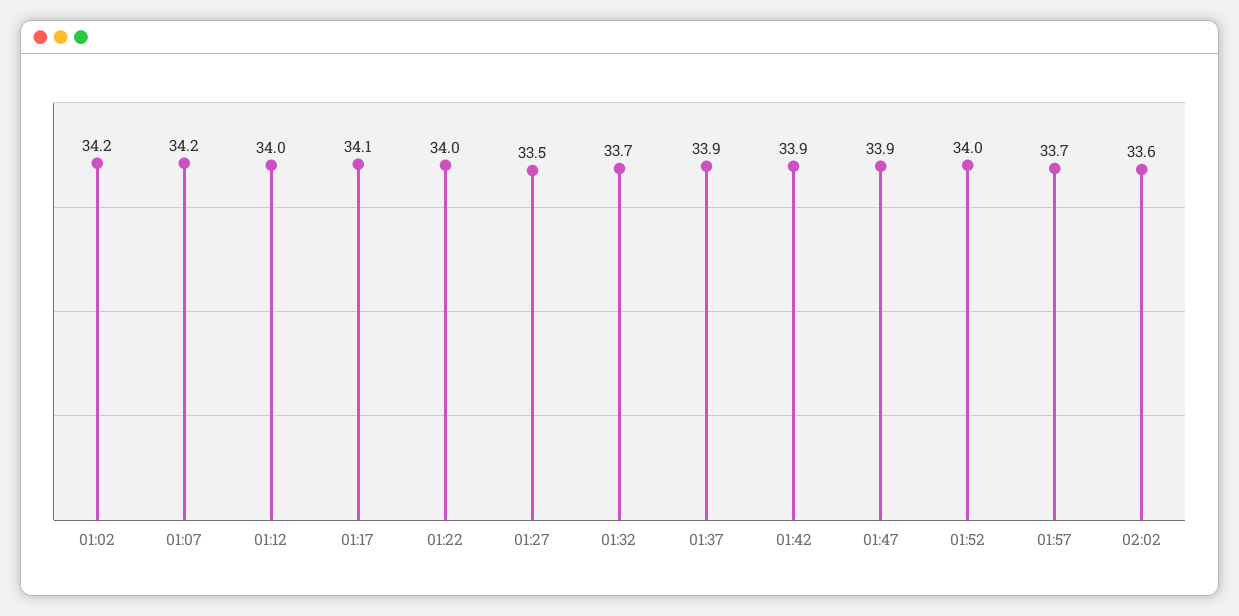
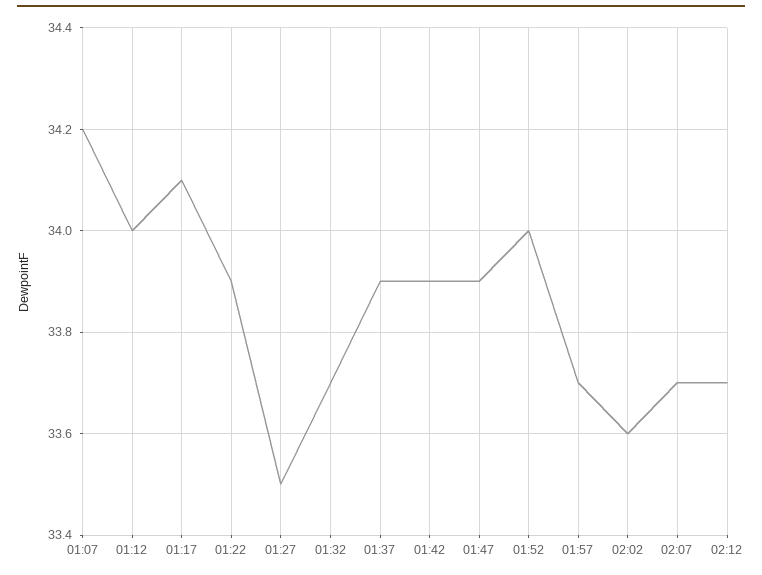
01:02: 34.2 -> none
01:22: 34 -> 33.9
02:07: none -> 33.7
02:12: none -> 33.7

